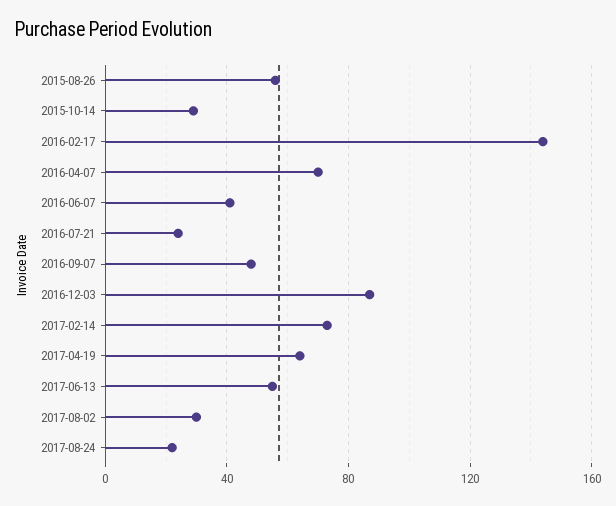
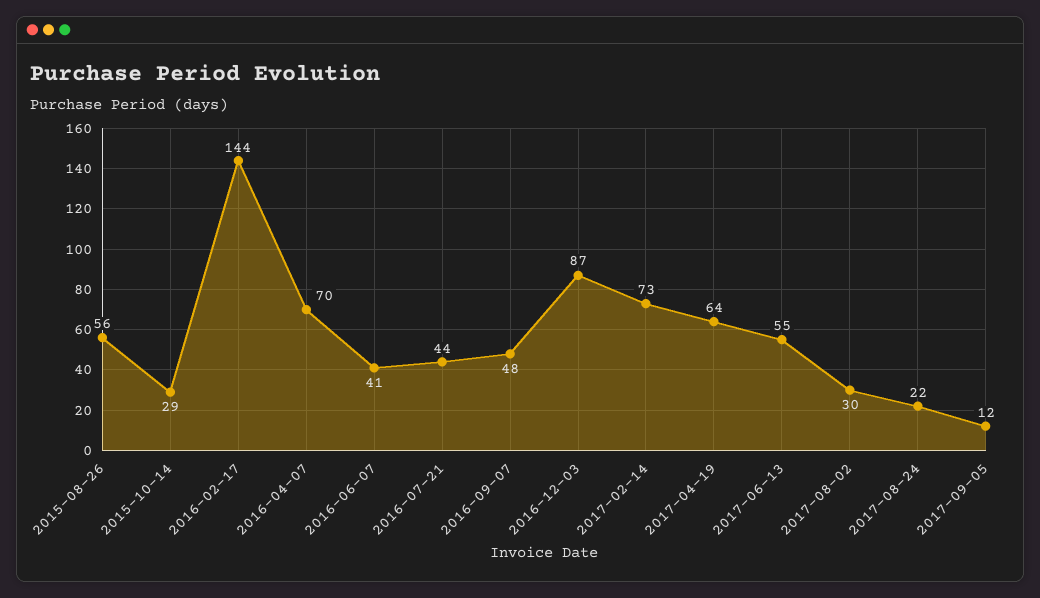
2016-07-21: 25 -> 44
2017-09-05: none -> 12

